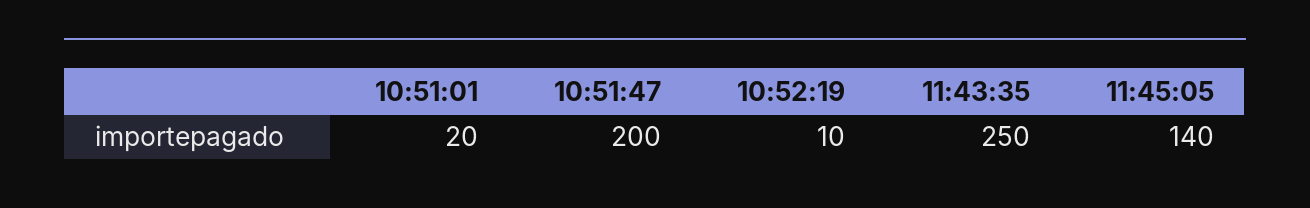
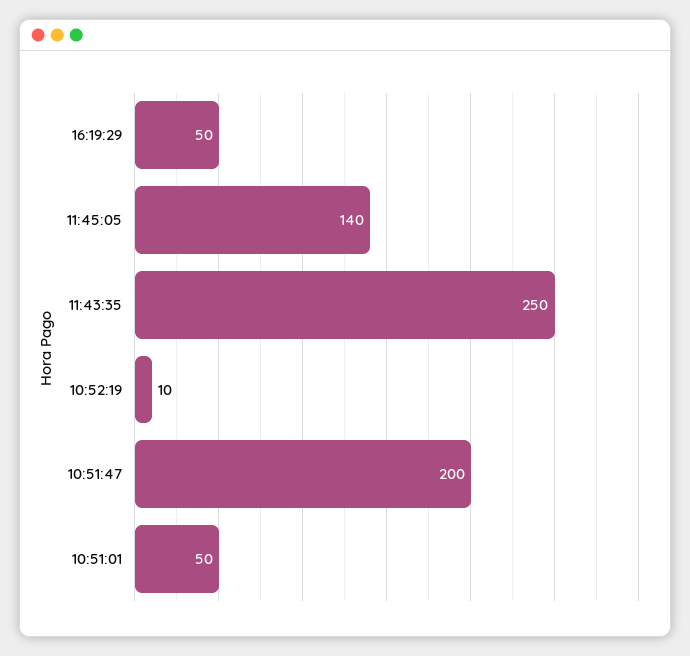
10:51:01: 20 -> 50
16:19:29: none -> 50

